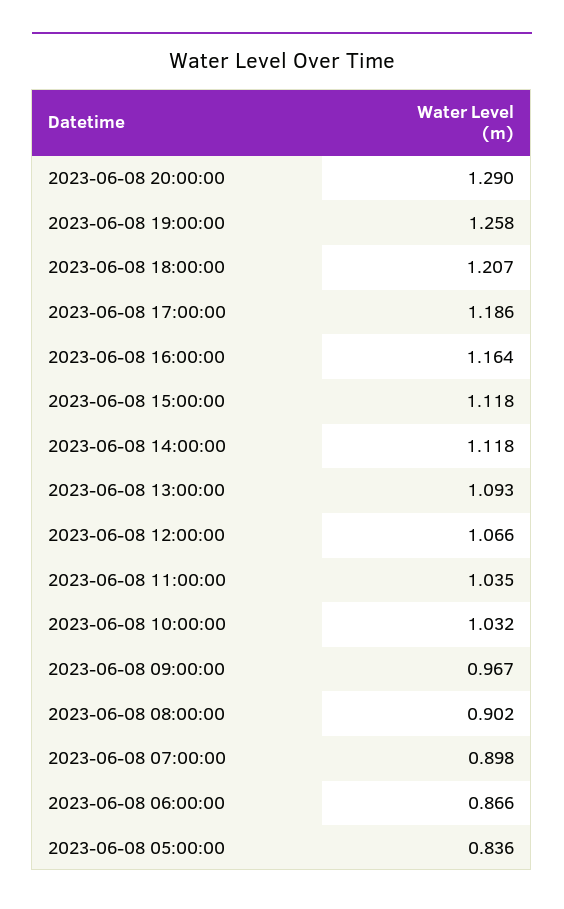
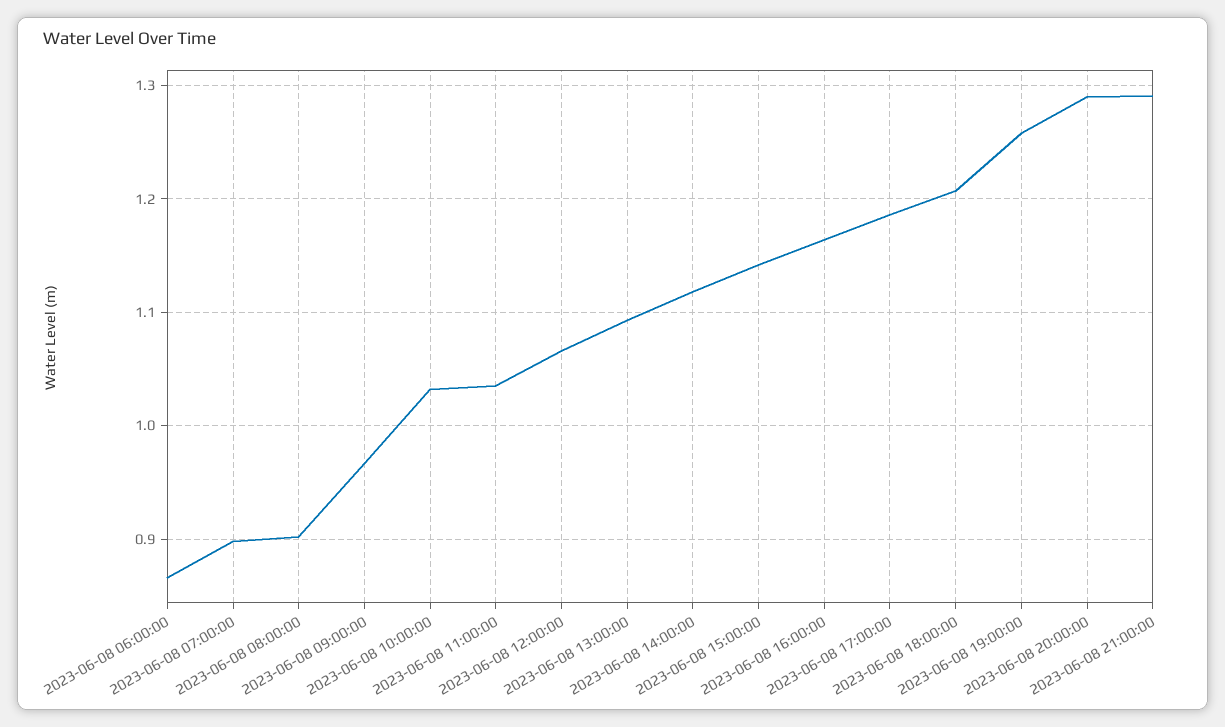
2023-06-08 15:00:00: 1.118 -> 1.14
2023-06-08 05:00:00: 0.836 -> none
2023-06-08 21:00:00: none -> 1.29

